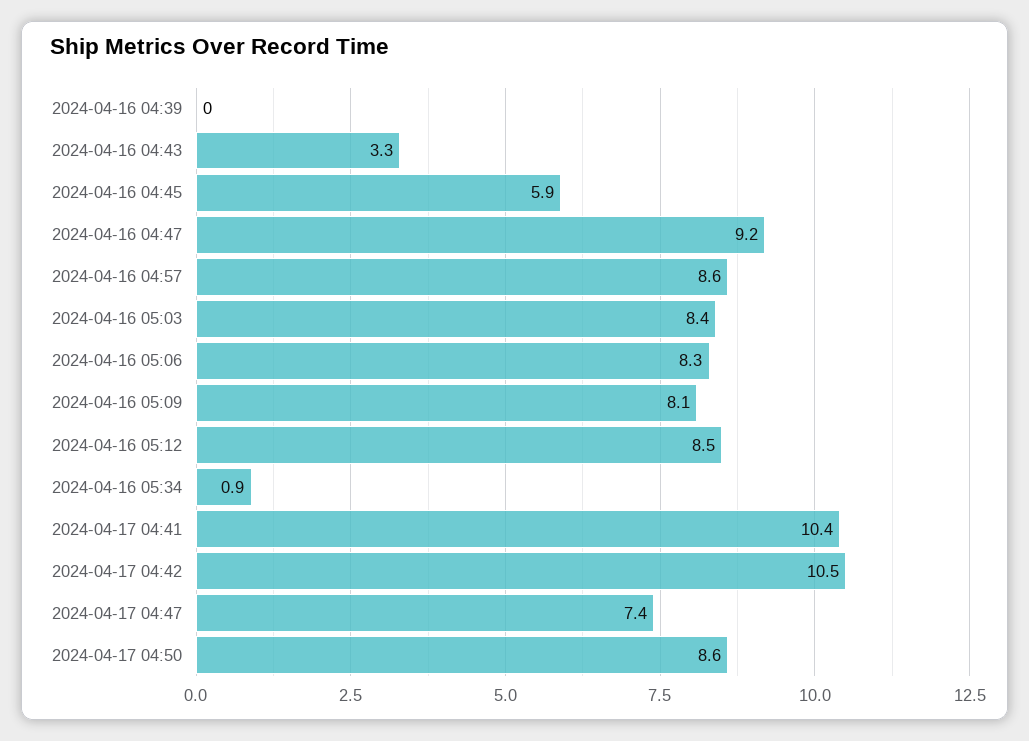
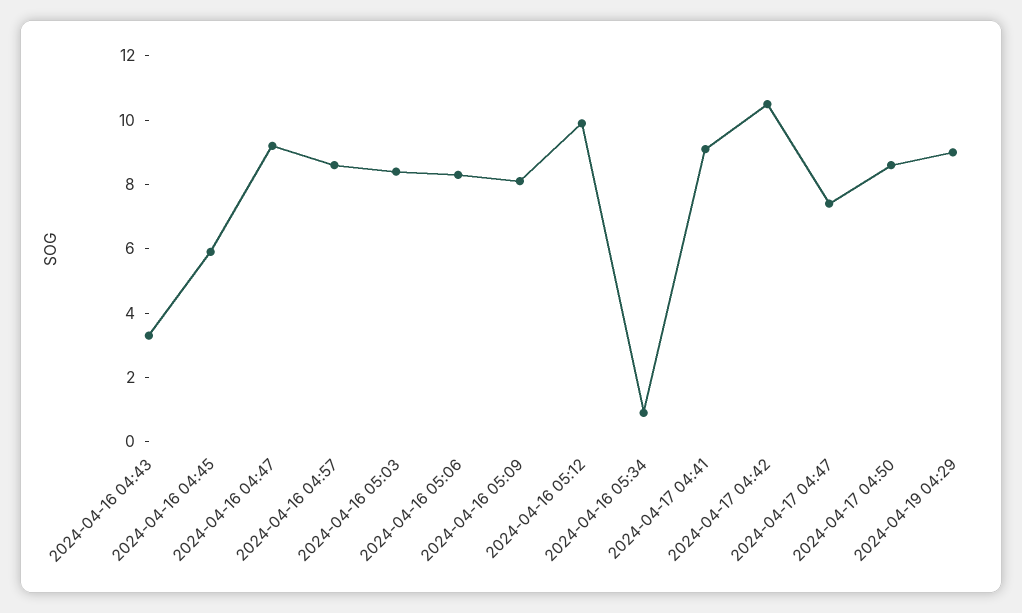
2024-04-16 04:39: 0 -> none
2024-04-16 05:12: 8.5 -> 10
2024-04-17 04:41: 10.4 -> 9
2024-04-19 04:29: none -> 9

